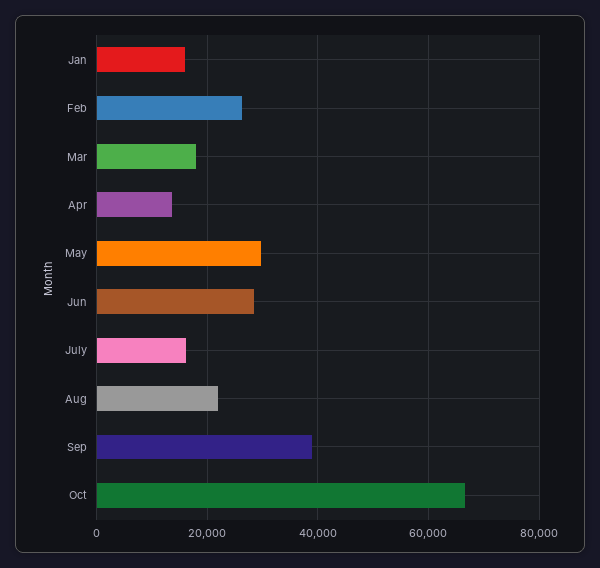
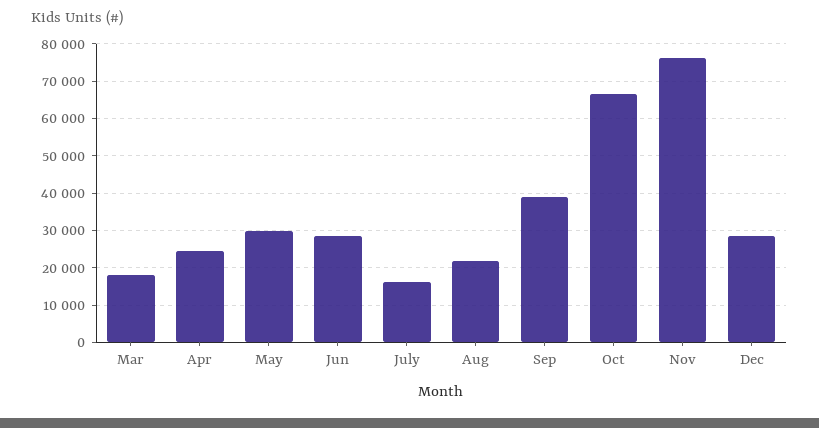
Jan: 16000 -> none
Feb: 26000 -> none
Apr: 14000 -> 24000
Nov: none -> 76000
Dec: none -> 28000

